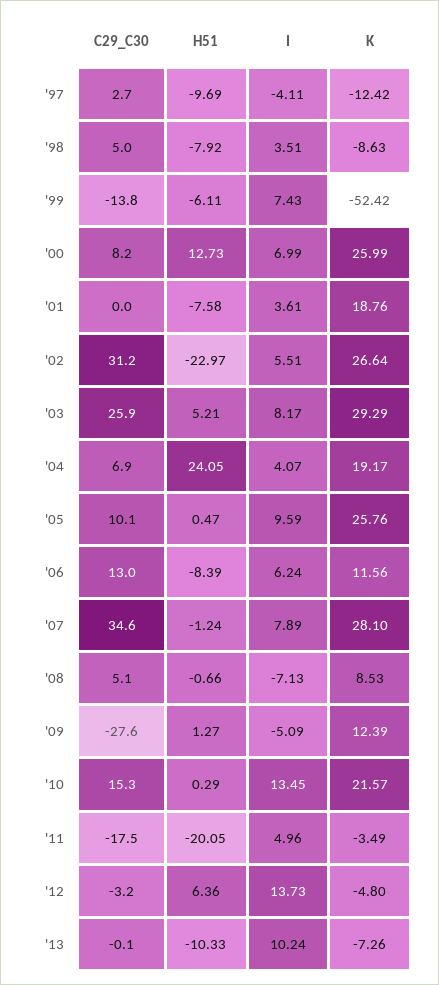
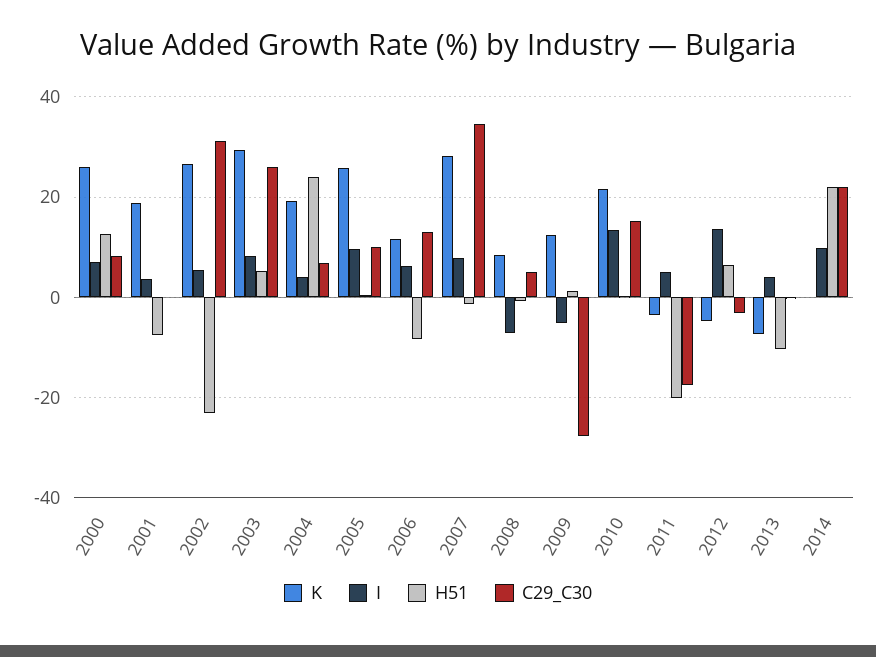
C29_C30, '97: 2.7 -> none
H51, '97: -9.69 -> none
I, '97: -4.11 -> none
K, '97: -12.42 -> none
C29_C30, '98: 5 -> none
H51, '98: -7.92 -> none
I, '98: 3.51 -> none
K, '98: -8.63 -> none
C29_C30, '99: -13.8 -> none
H51, '99: -6.11 -> none
I, '99: 7.43 -> none
K, '99: -52.42 -> none
I, '13: 10.24 -> 4
K, 2014: none -> 0
I, 2014: none -> 10
H51, 2014: none -> 22
C29_C30, 2014: none -> 22

